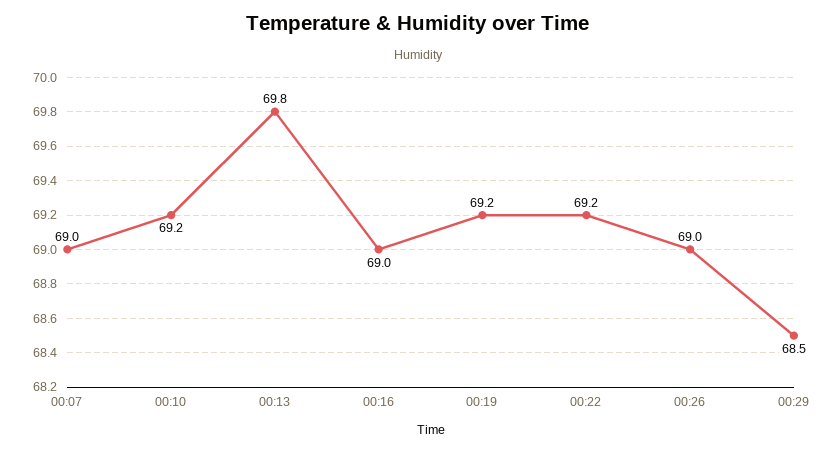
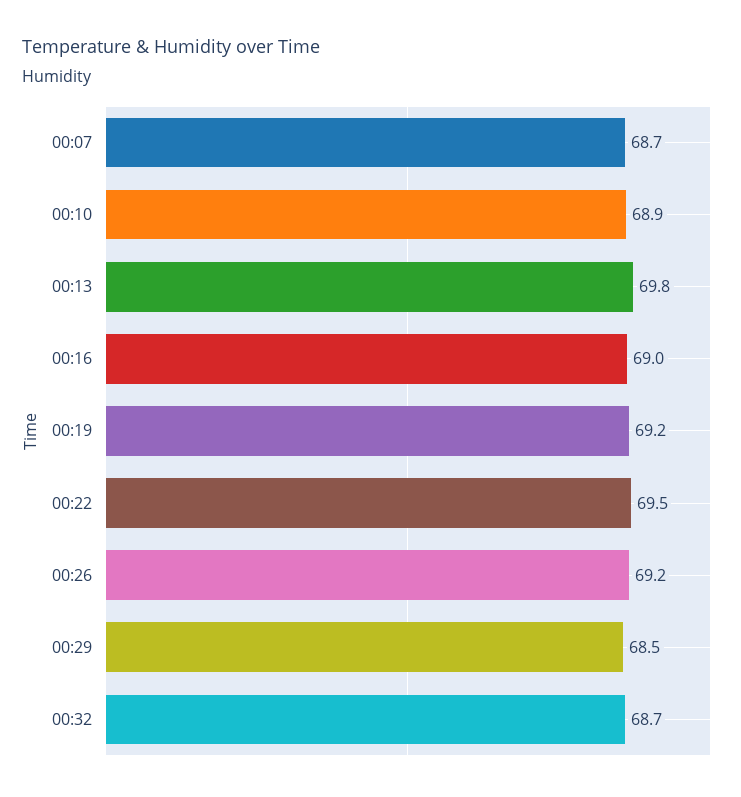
00:07: 69 -> 68.7
00:10: 69.2 -> 68.9
00:22: 69.2 -> 69.5
00:26: 69 -> 69.2
00:32: none -> 68.7

